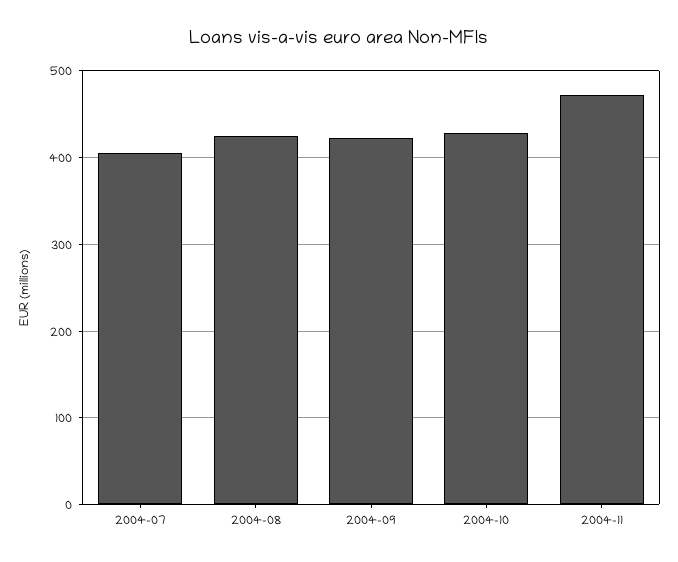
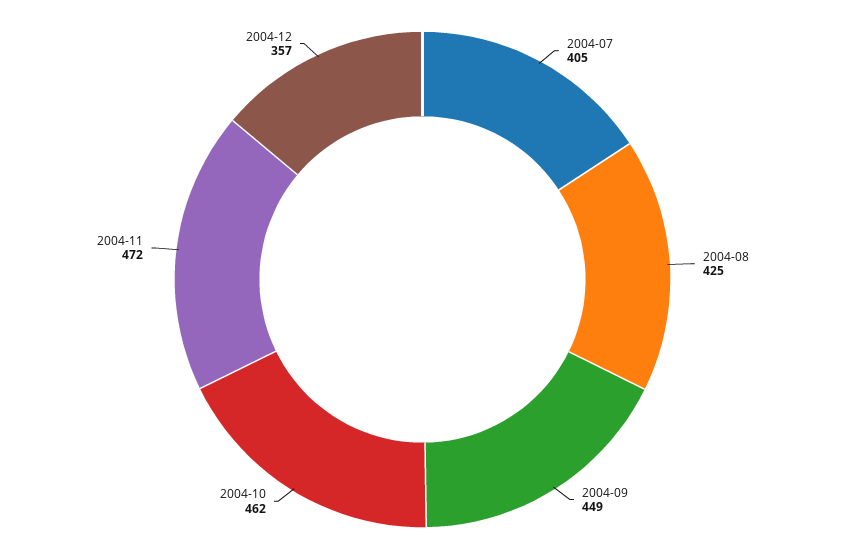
2004-09: 420 -> 449
2004-10: 430 -> 462
2004-12: none -> 357

